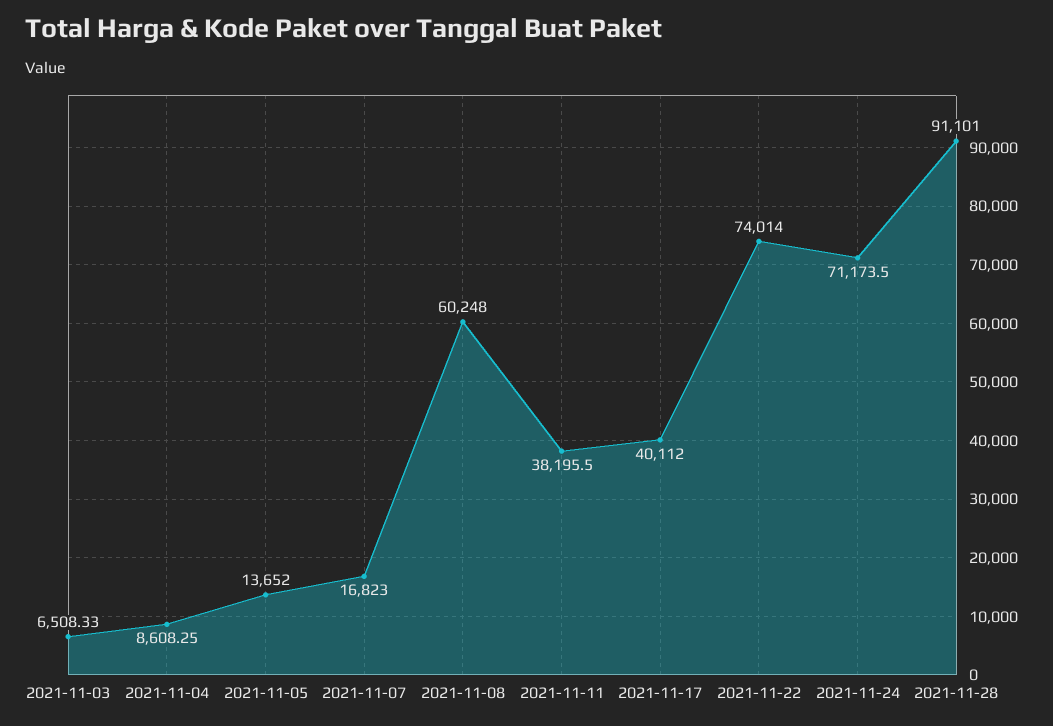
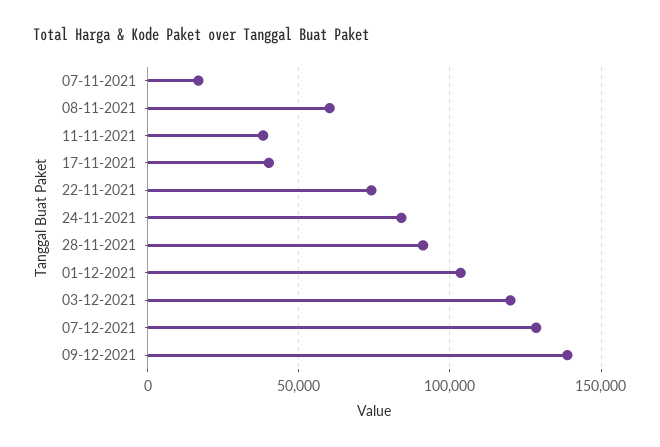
2021-11-03: 6508.33 -> none
2021-11-04: 8608.25 -> none
2021-11-05: 13652 -> none
2021-11-24: 71173.5 -> 85000
01-12-2021: none -> 105000
03-12-2021: none -> 120000
07-12-2021: none -> 130000
09-12-2021: none -> 140000

